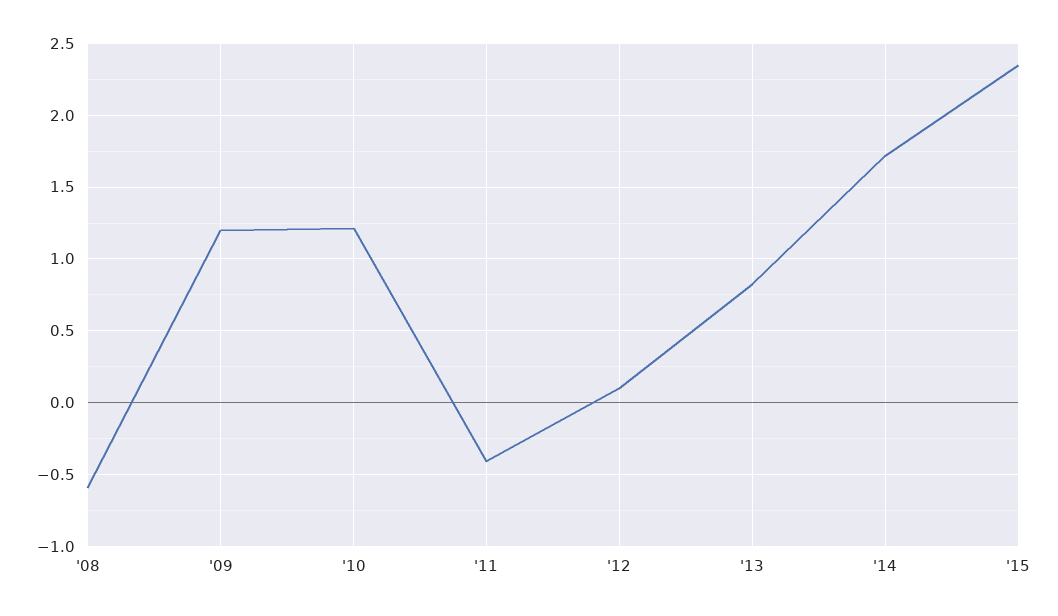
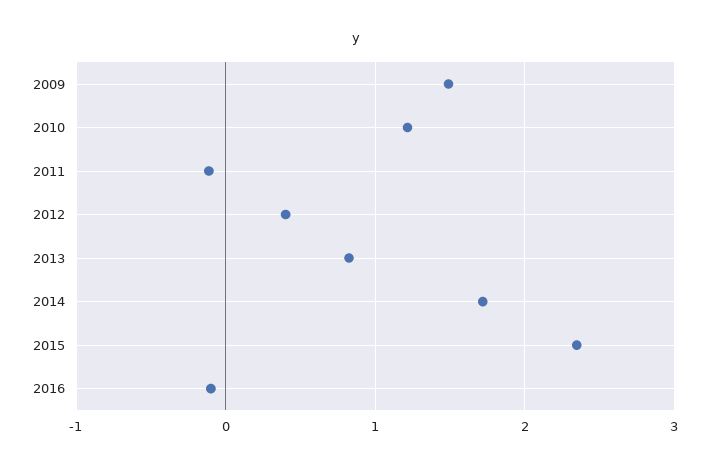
'08: -0.6 -> none
'09: 1.2 -> 1.5
'11: -0.4 -> -0.1
'12: 0.1 -> 0.4
2016: none -> -0.1

